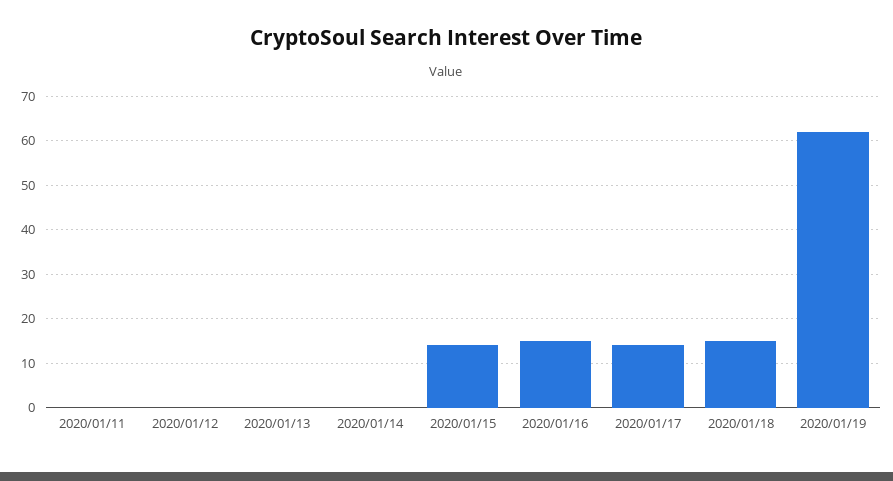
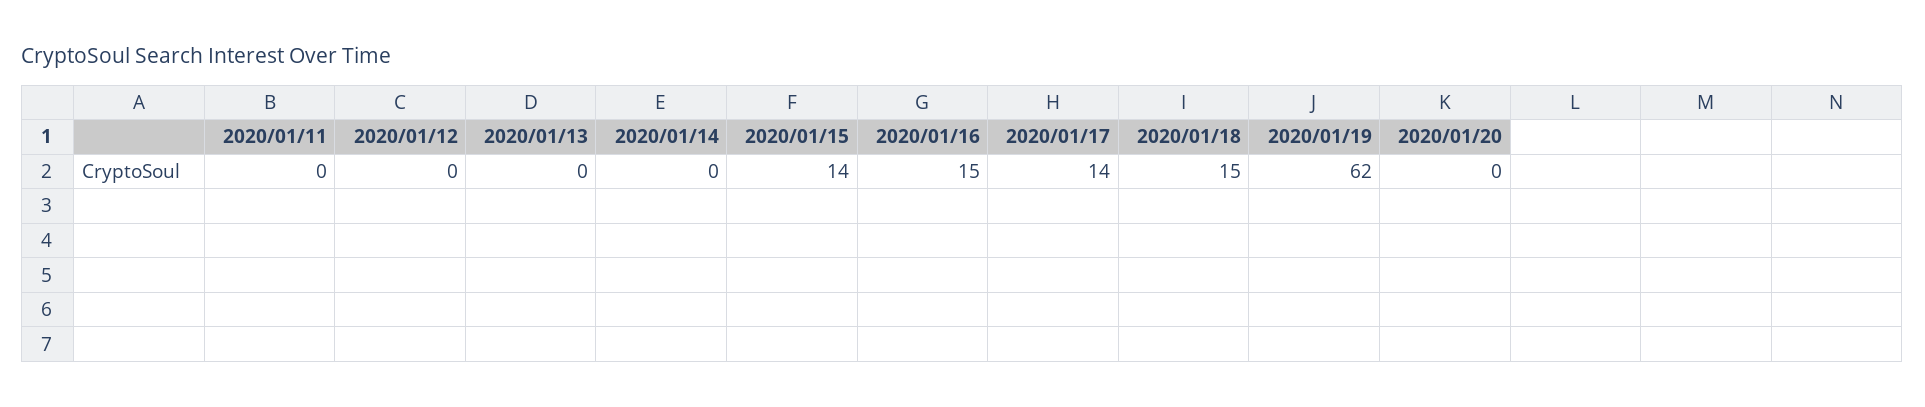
2020/01/20: none -> 0

